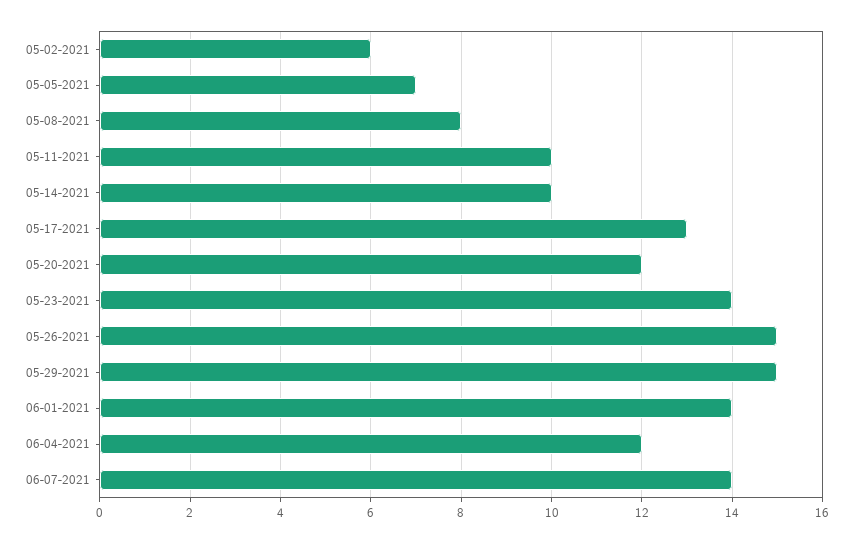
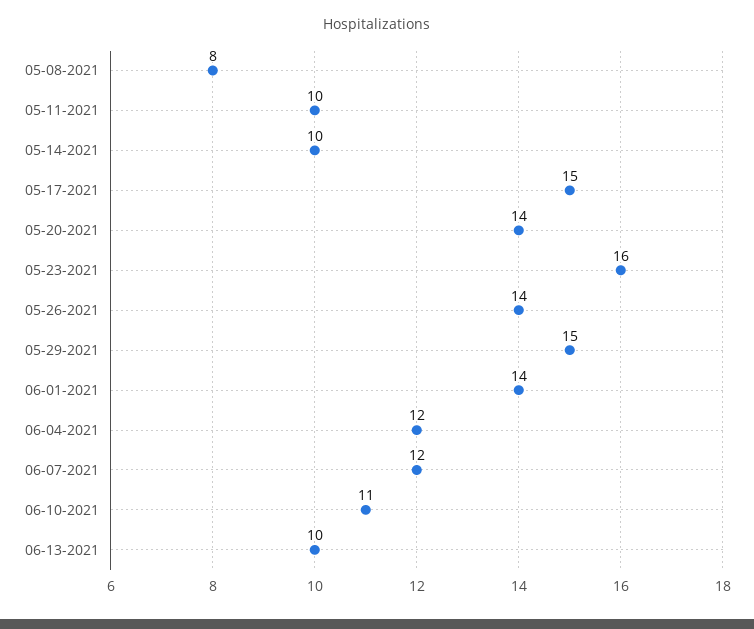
05-02-2021: 6 -> none
05-05-2021: 7 -> none
05-17-2021: 13 -> 15
05-20-2021: 12 -> 14
05-23-2021: 14 -> 16
05-26-2021: 15 -> 14
06-07-2021: 14 -> 12
06-10-2021: none -> 11
06-13-2021: none -> 10

